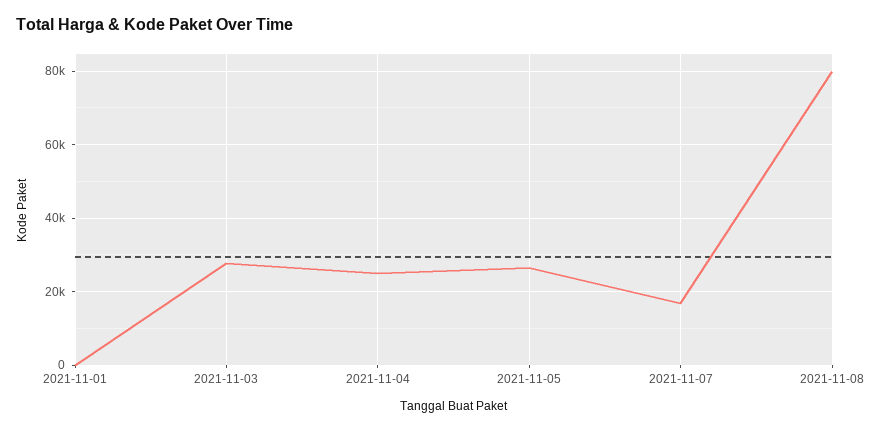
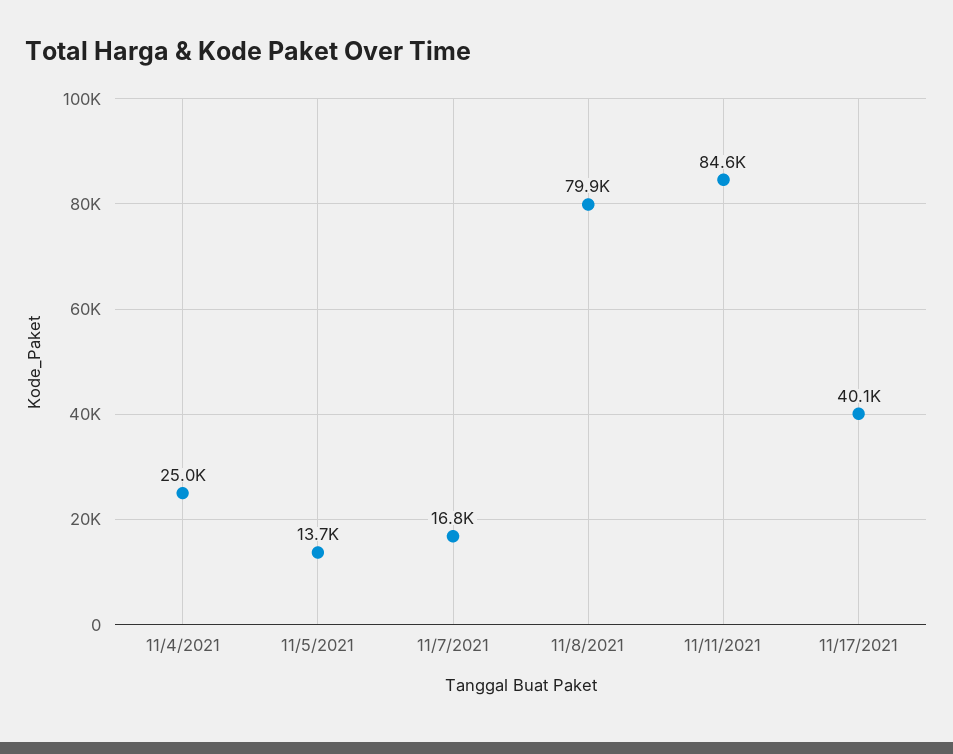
2021-11-01: 0 -> none
2021-11-03: 28000 -> none
2021-11-05: 26000 -> 13700
11/11/2021: none -> 84600
11/17/2021: none -> 40100

